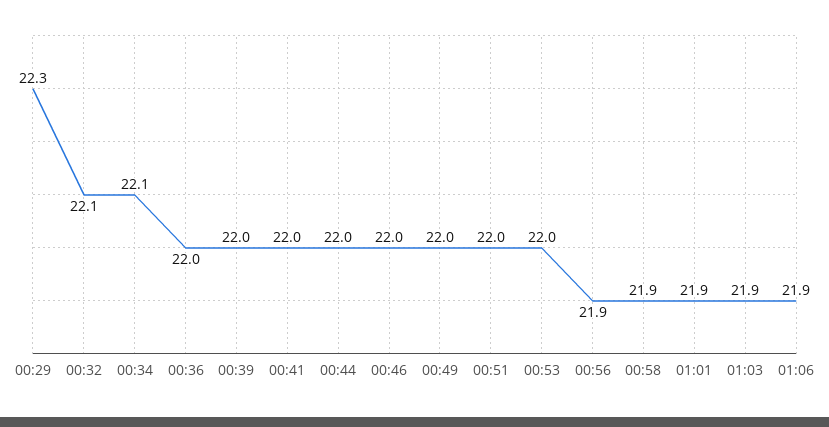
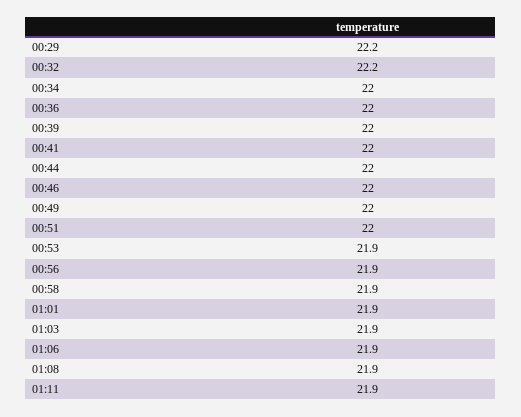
00:29: 22.3 -> 22.2
00:32: 22.1 -> 22.2
00:34: 22.1 -> 22
00:53: 22 -> 21.9
01:08: none -> 21.9
01:11: none -> 21.9

